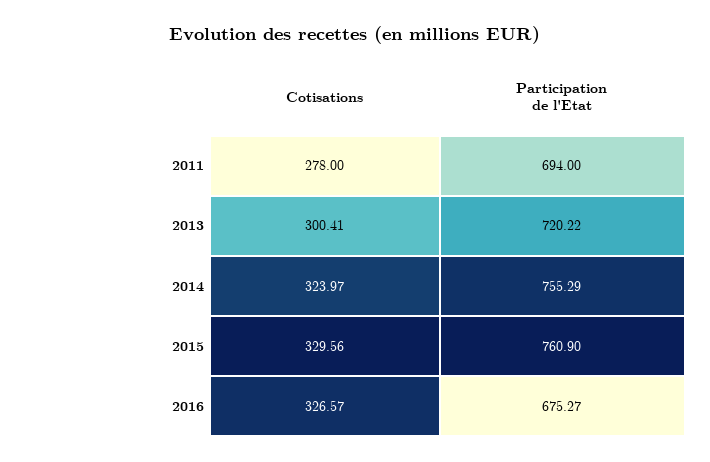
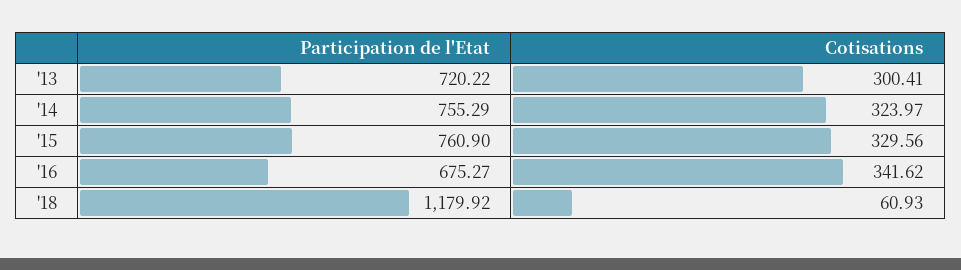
Cotisations, 2011: 278 -> none
Participation de l'Etat, 2011: 694 -> none
Cotisations, 2016: 326.57 -> 341.62
Participation de l'Etat, '18: none -> 1179.92
Cotisations, '18: none -> 60.93

